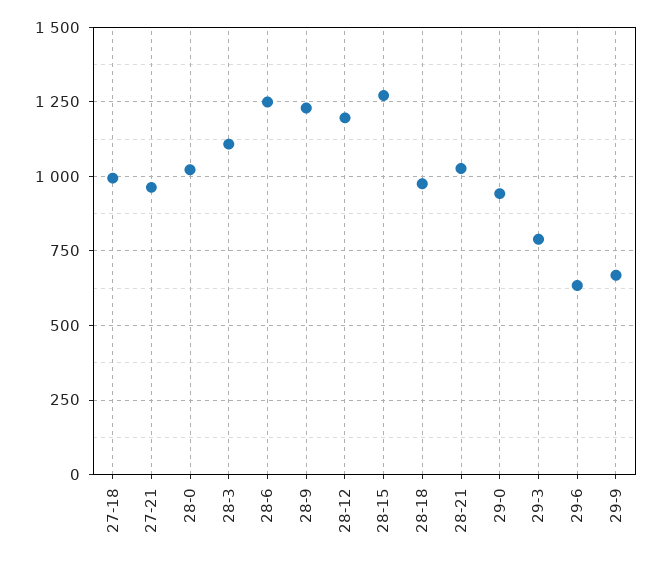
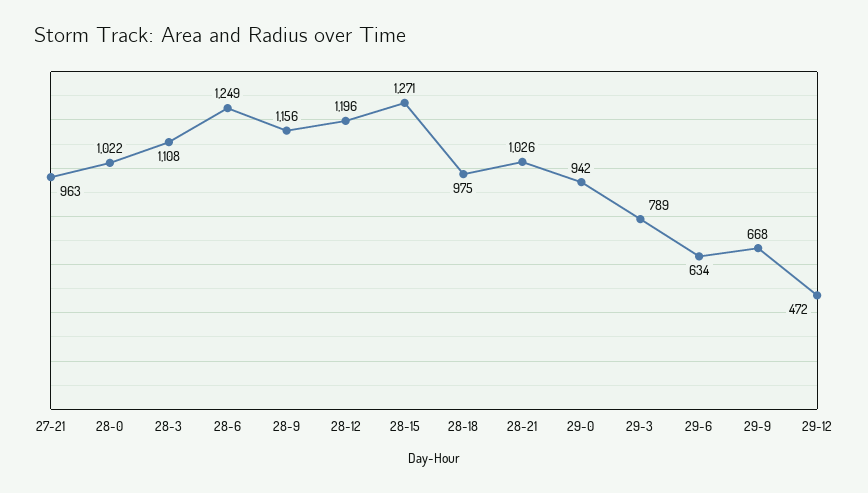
27-18: 1000 -> none
28-9: 1225 -> 1156
29-12: none -> 472

